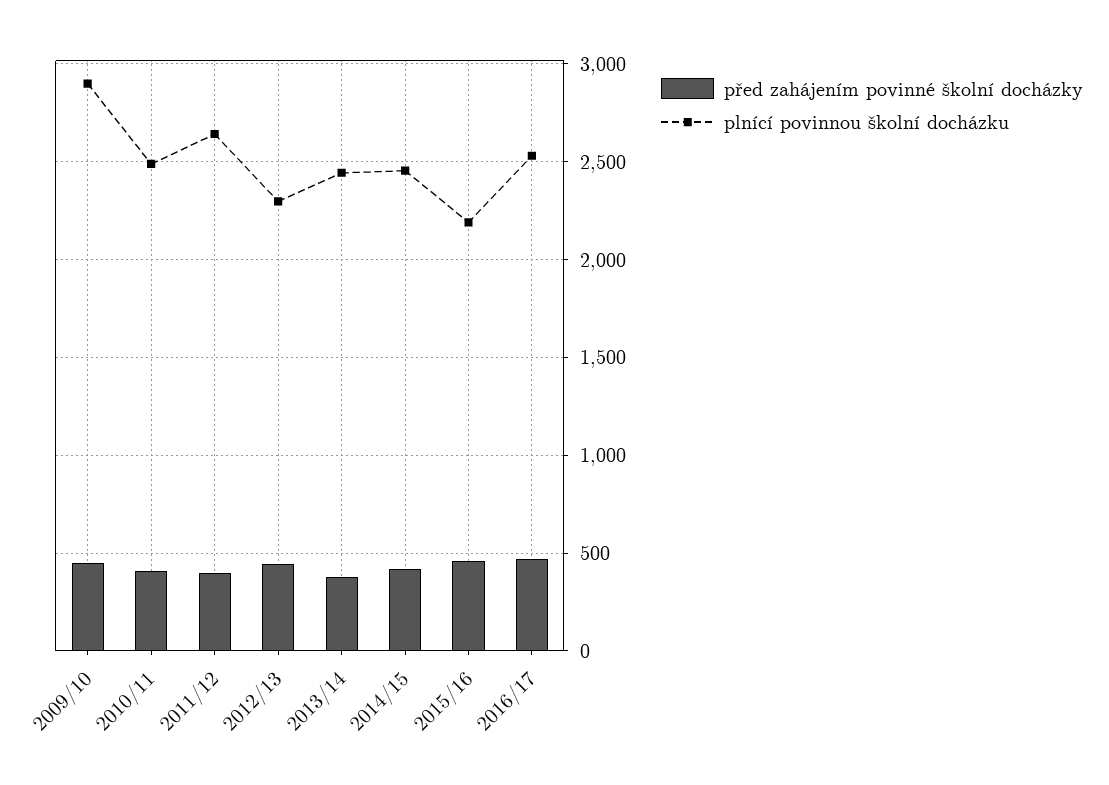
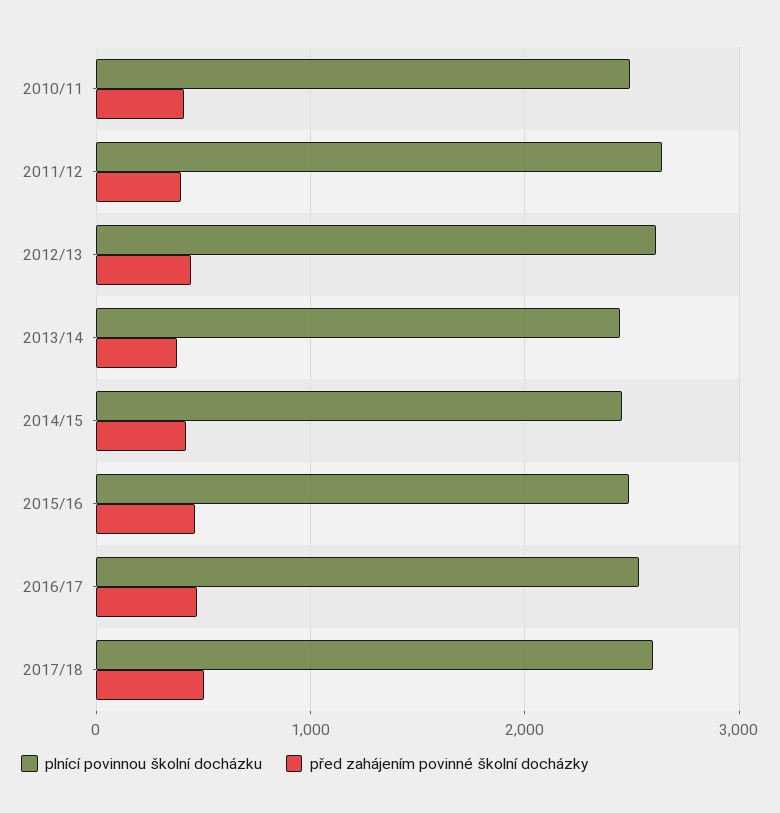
před zahájením povinné školní docházky, 2009/10: 450 -> none
plnící povinnou školní docházku, 2009/10: 2900 -> none
plnící povinnou školní docházku, 2012/13: 2300 -> 2600
plnící povinnou školní docházku, 2015/16: 2200 -> 2500
plnící povinnou školní docházku, 2017/18: none -> 2600
před zahájením povinné školní docházky, 2017/18: none -> 500

